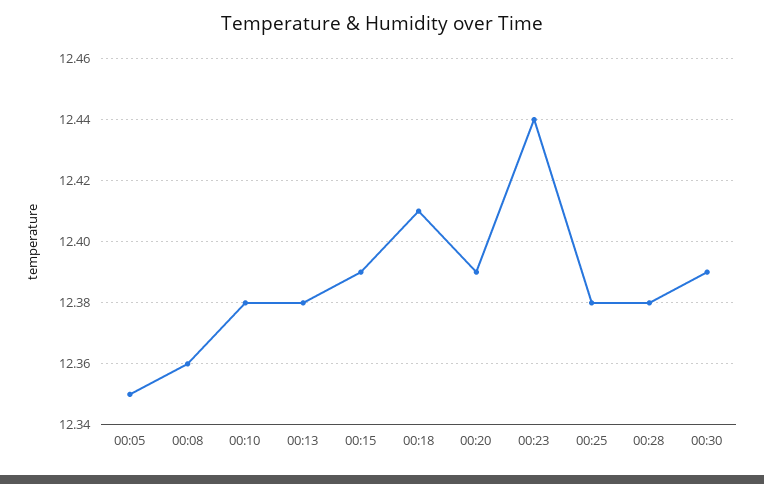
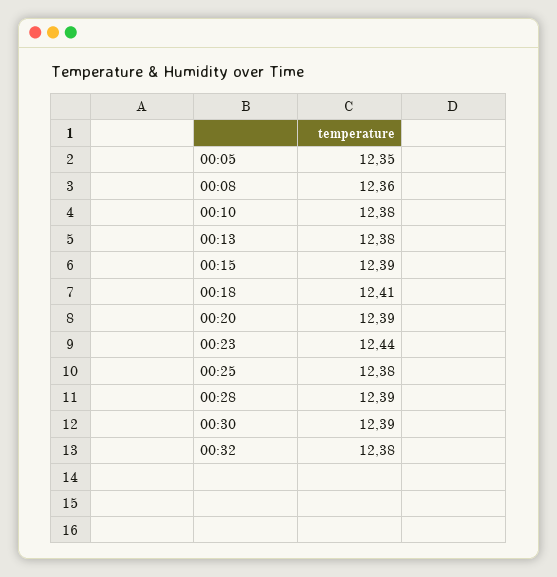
00:28: 12.38 -> 12.39
00:32: none -> 12.38

